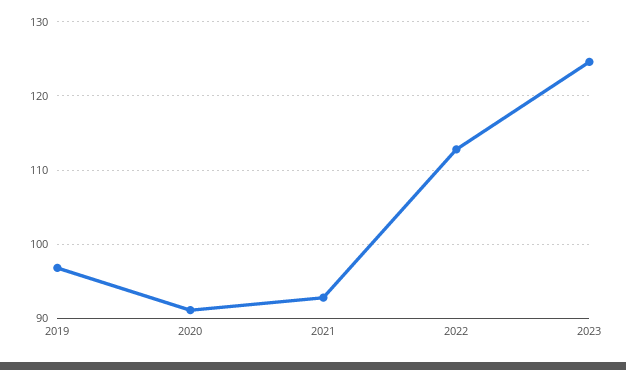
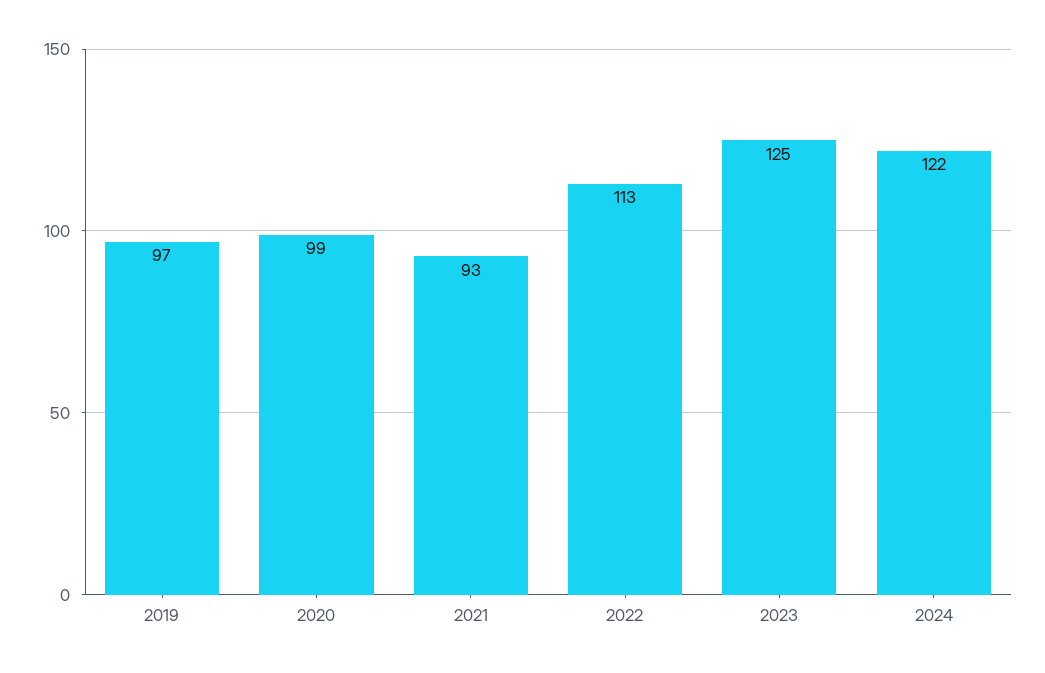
2020: 91 -> 99
2024: none -> 122

